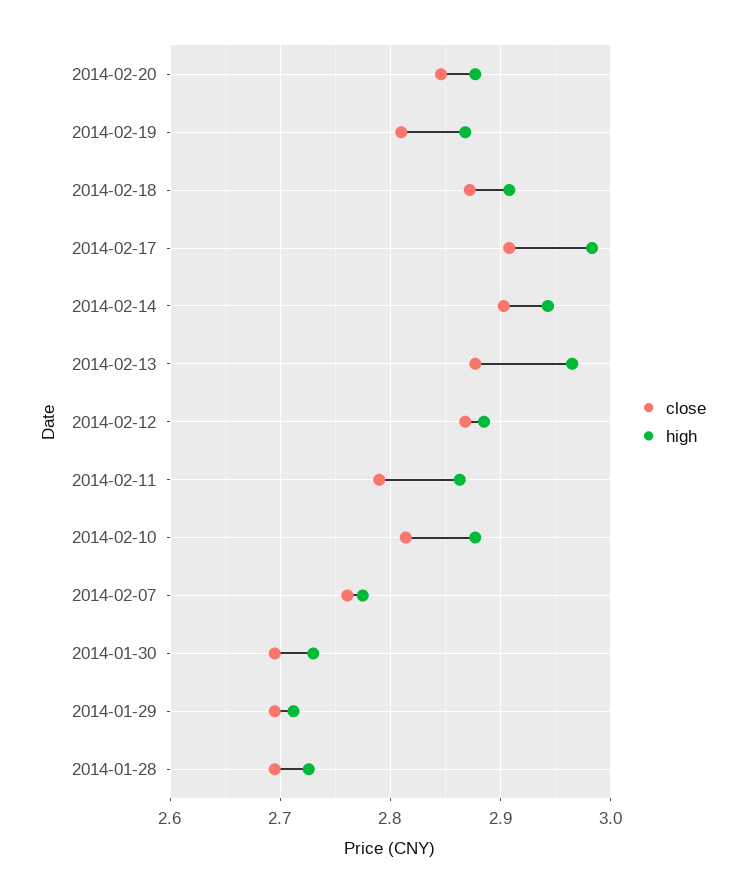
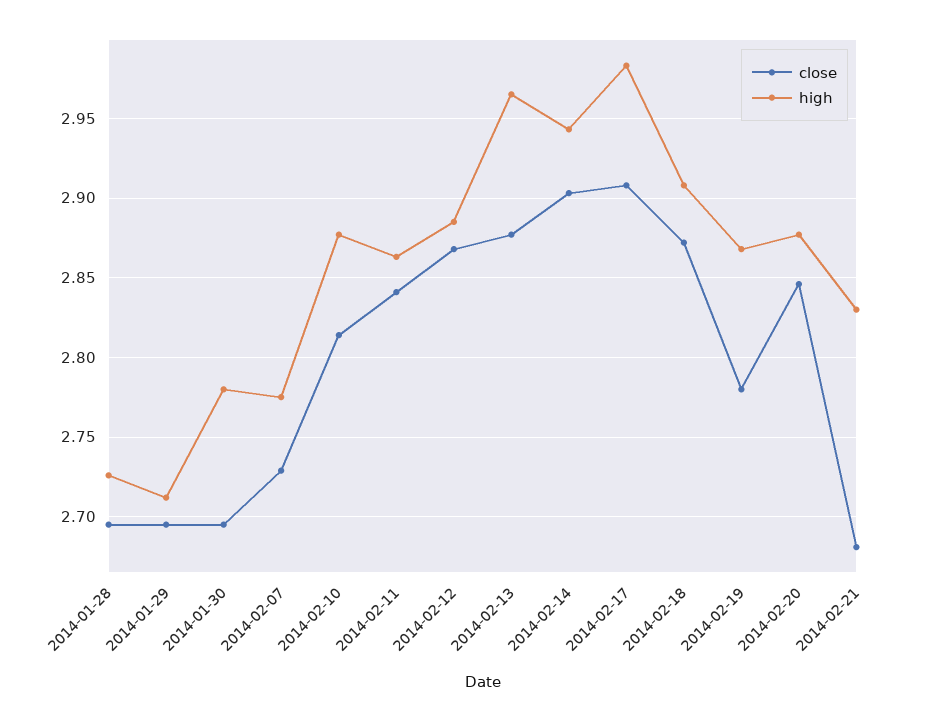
close, 2014-02-19: 2.81 -> 2.78
close, 2014-02-11: 2.79 -> 2.84
close, 2014-02-07: 2.76 -> 2.73
high, 2014-01-30: 2.73 -> 2.78
close, 2014-02-21: none -> 2.68
high, 2014-02-21: none -> 2.83

